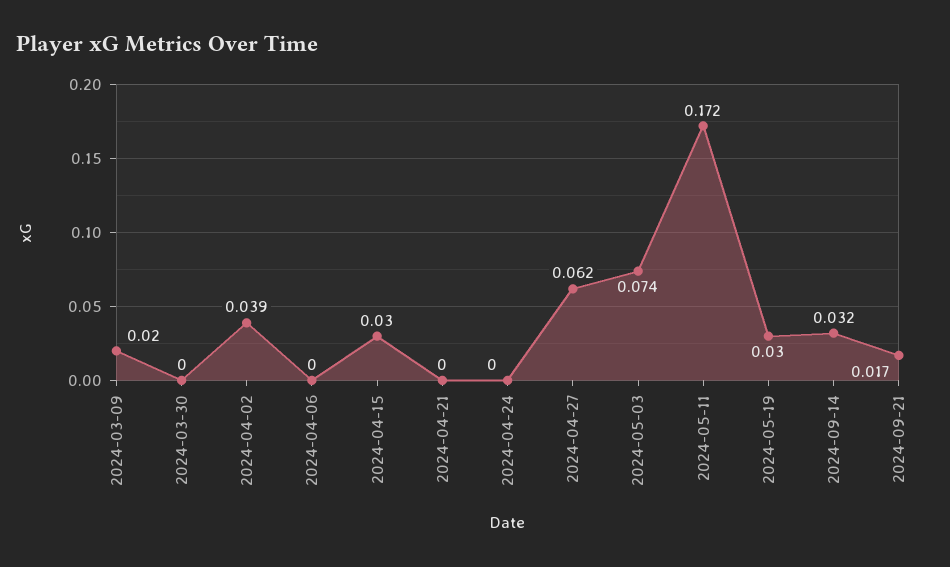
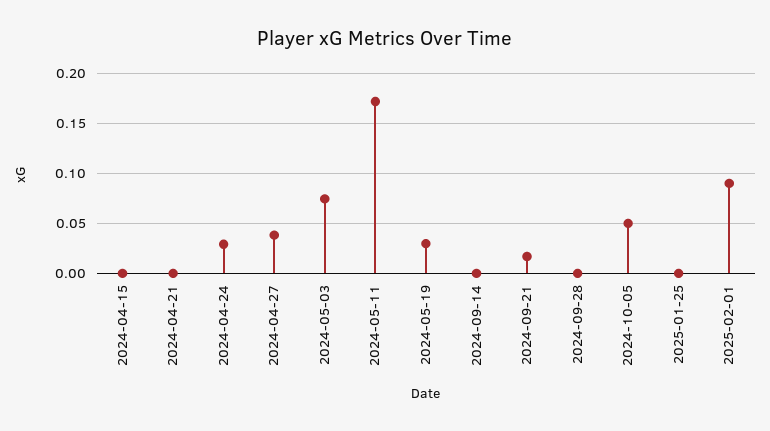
2024-03-09: 0.02 -> none
2024-03-30: 0 -> none
2024-04-02: 0.039 -> none
2024-04-06: 0 -> none
2024-04-15: 0.03 -> 0
2024-04-24: 0 -> 0.03
2024-04-27: 0.062 -> 0.04
2024-09-14: 0.032 -> 0
2024-09-28: none -> 0
2024-10-05: none -> 0.05
2025-01-25: none -> 0
2025-02-01: none -> 0.09

